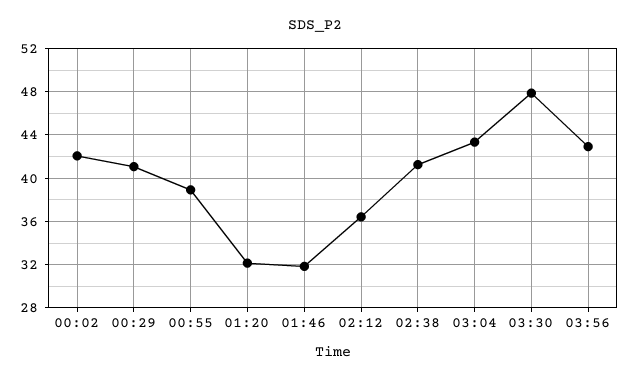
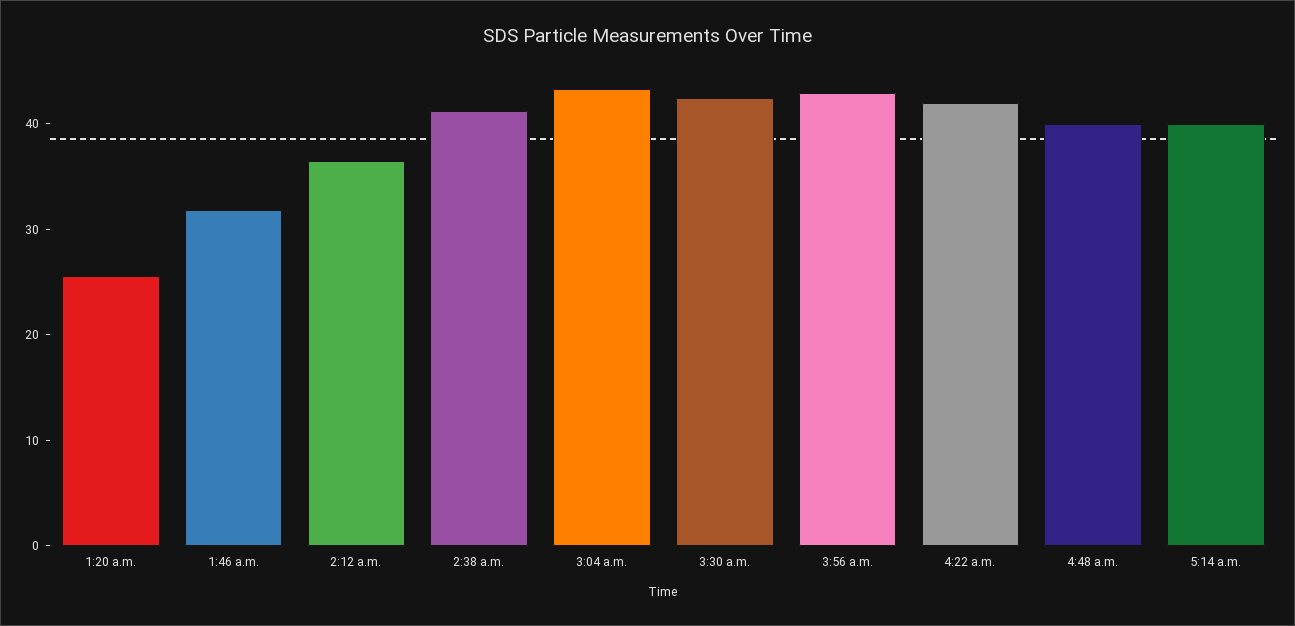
00:02: 42 -> none
00:29: 41 -> none
00:55: 39 -> none
01:20: 32 -> 26
03:30: 48 -> 42
4:22 a.m.: none -> 42
4:48 a.m.: none -> 40
5:14 a.m.: none -> 40

